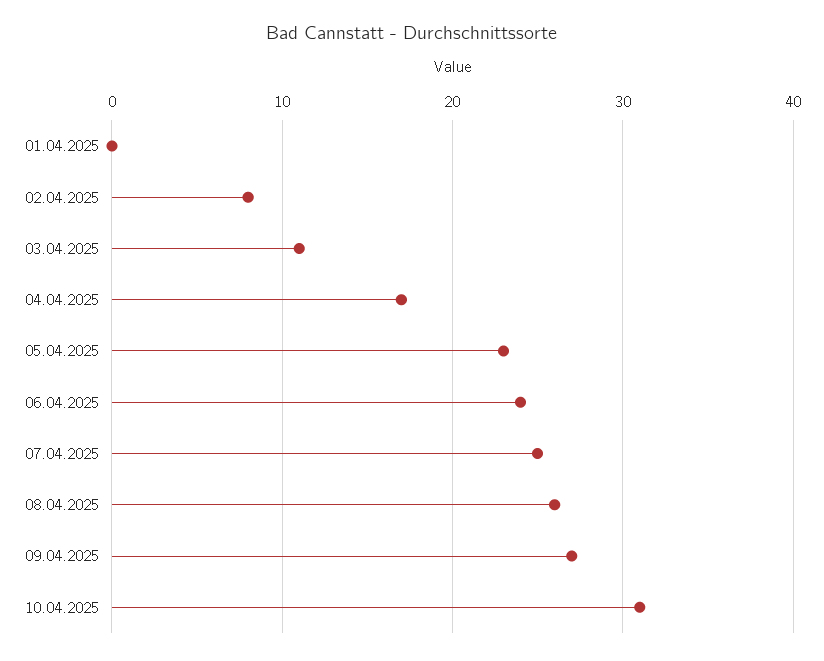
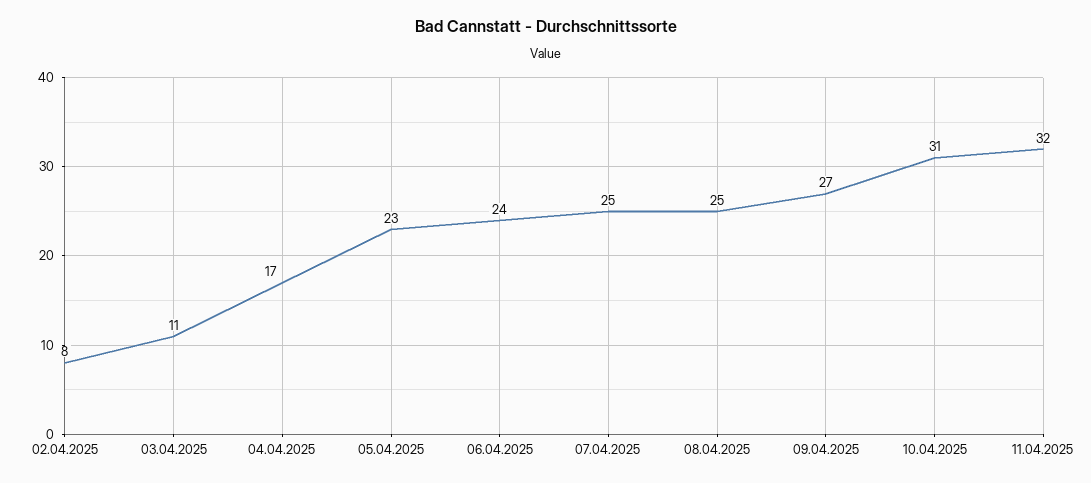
01.04.2025: 0 -> none
08.04.2025: 26 -> 25
11.04.2025: none -> 32

